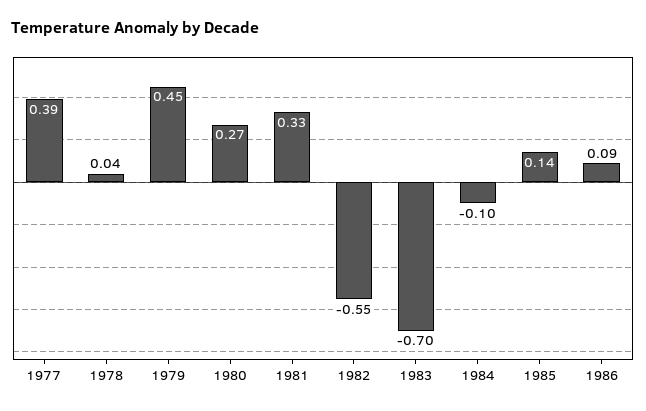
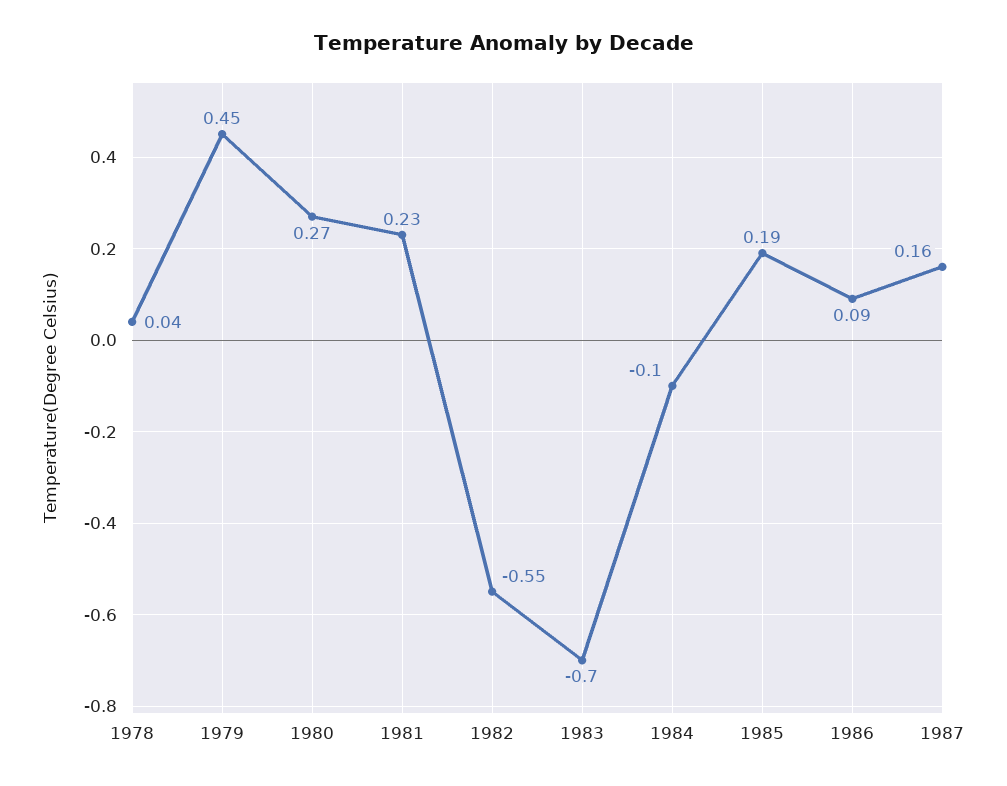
1977: 0.39 -> none
1981: 0.33 -> 0.23
1985: 0.14 -> 0.19
1987: none -> 0.16

